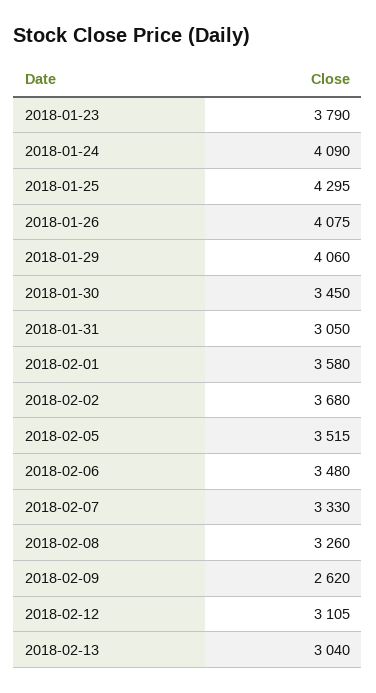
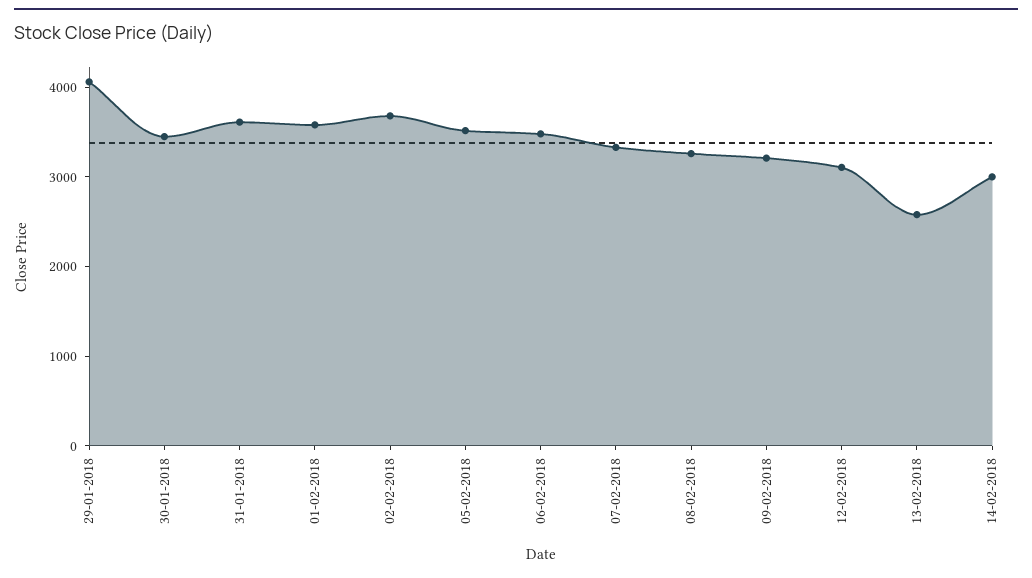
2018-01-23: 3790 -> none
2018-01-24: 4090 -> none
2018-01-25: 4295 -> none
2018-01-26: 4075 -> none
2018-01-31: 3050 -> 3600
2018-02-09: 2620 -> 3200
2018-02-13: 3040 -> 2600
14-02-2018: none -> 3000

